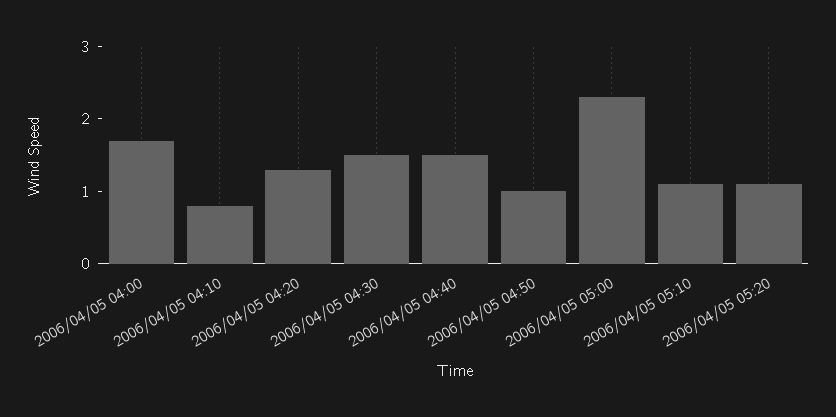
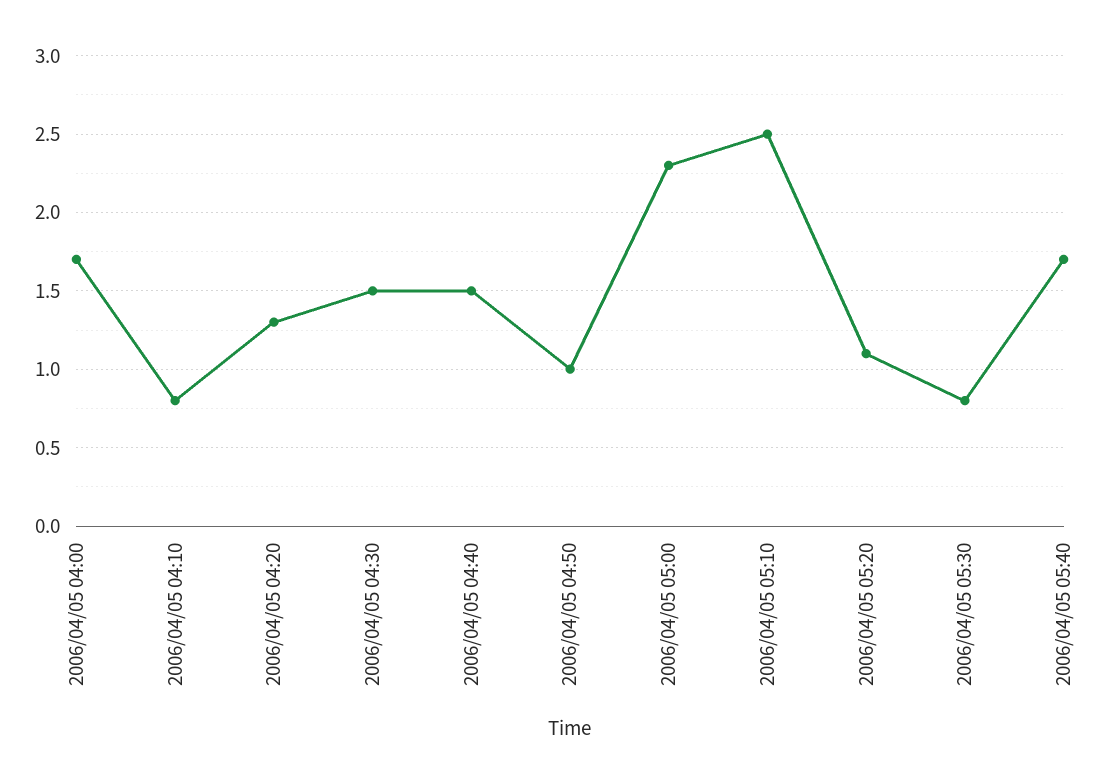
2006/04/05 05:10: 1 -> 2.5
2006/04/05 05:30: none -> 0.8
2006/04/05 05:40: none -> 1.7

